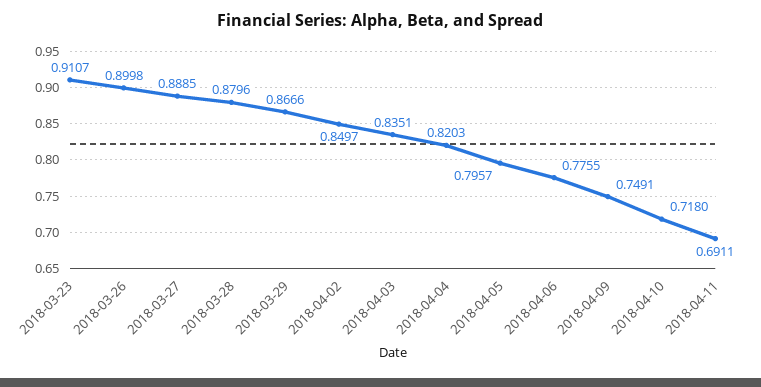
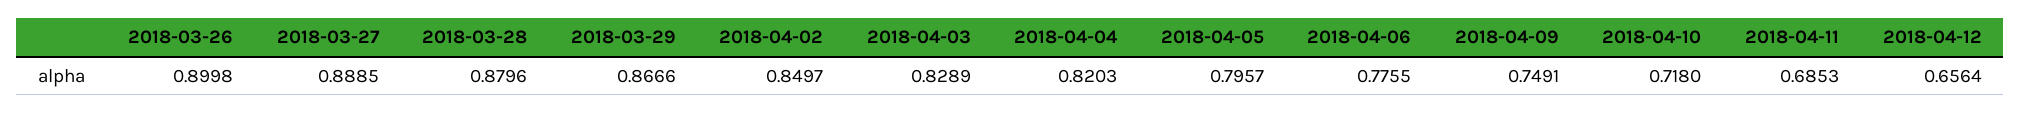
2018-03-23: 0.9107 -> none
2018-04-03: 0.8351 -> 0.8289
2018-04-11: 0.6911 -> 0.6853
2018-04-12: none -> 0.6564

